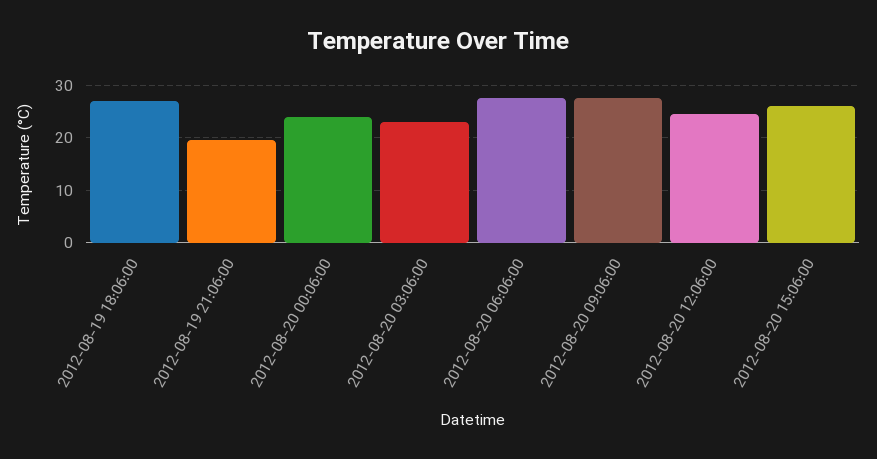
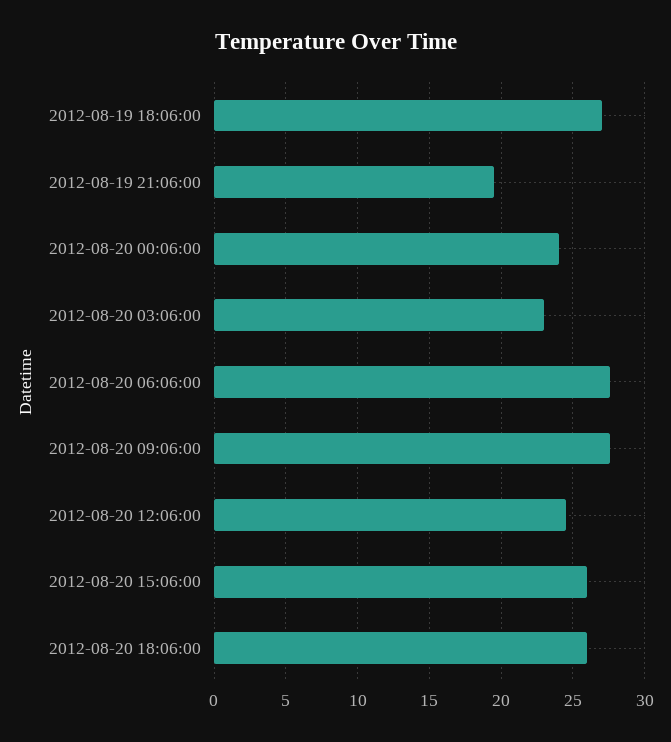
2012-08-20 18:06:00: none -> 26

